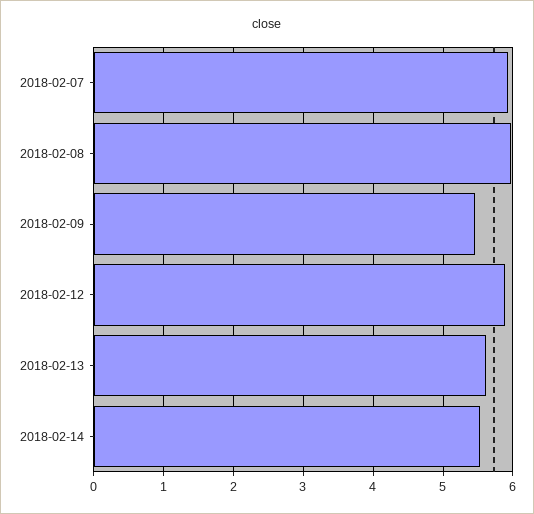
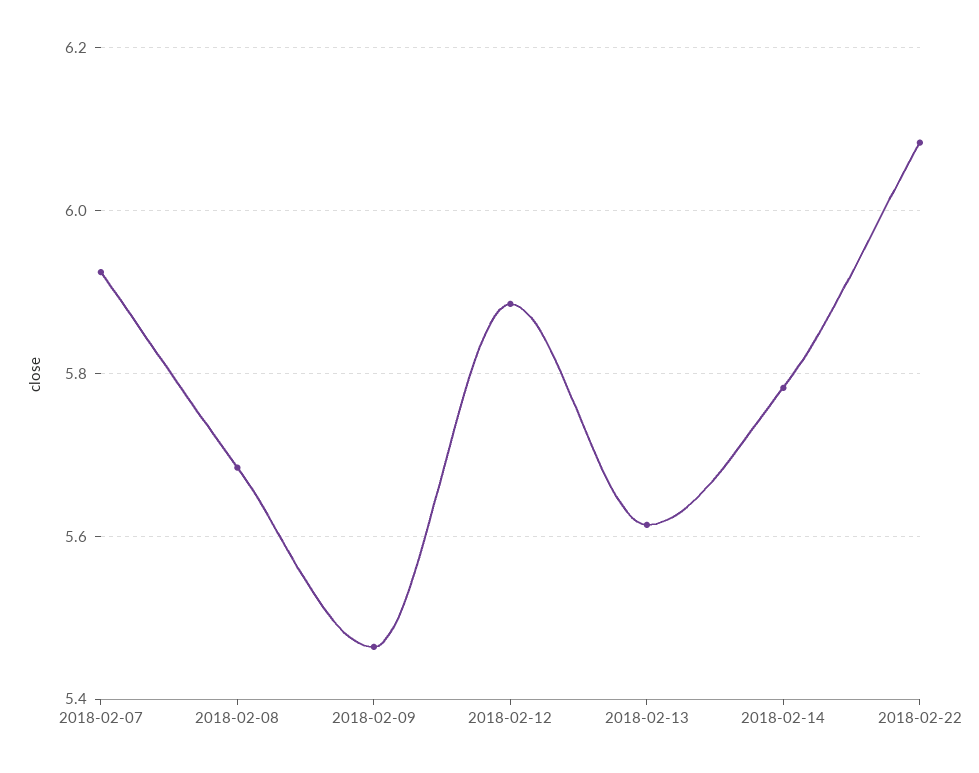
2018-02-08: 6 -> 5.68
2018-02-14: 5.5 -> 5.78
2018-02-22: none -> 6.08

